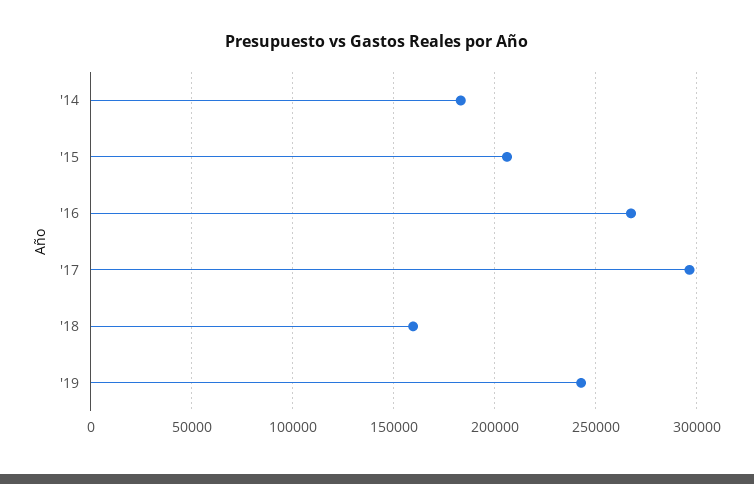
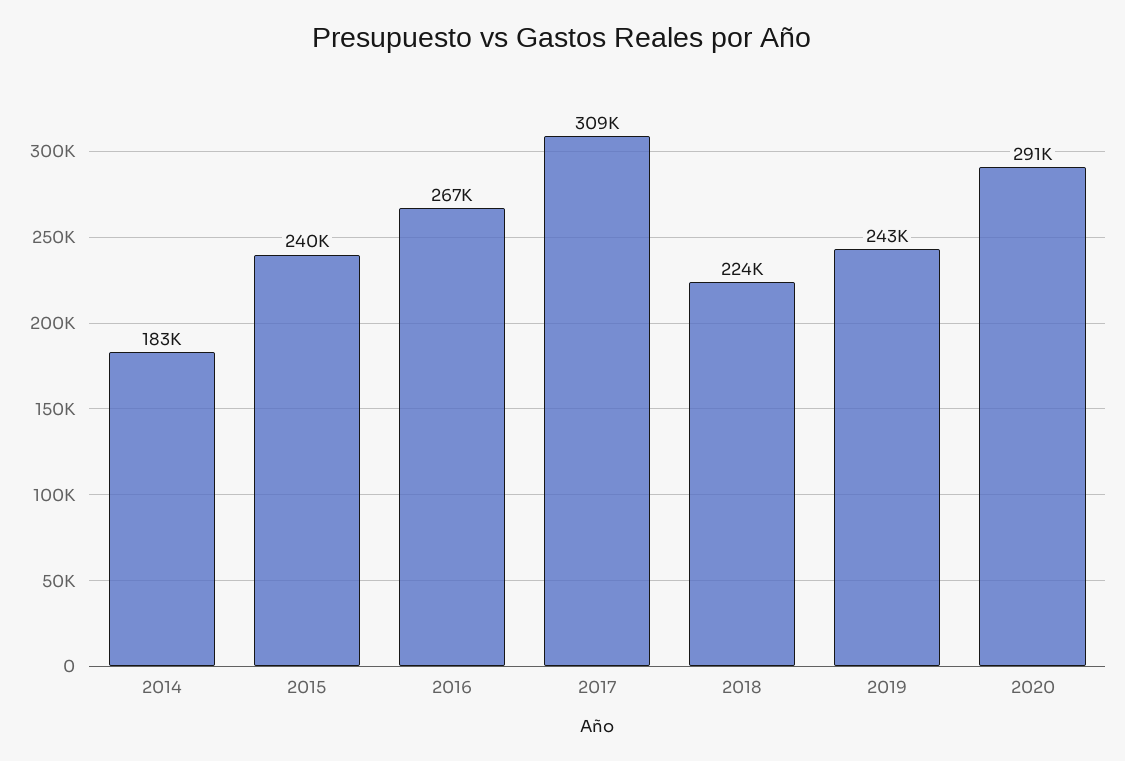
'15: 205000 -> 240000
'17: 295000 -> 309000
'18: 160000 -> 224000
2020: none -> 291000

